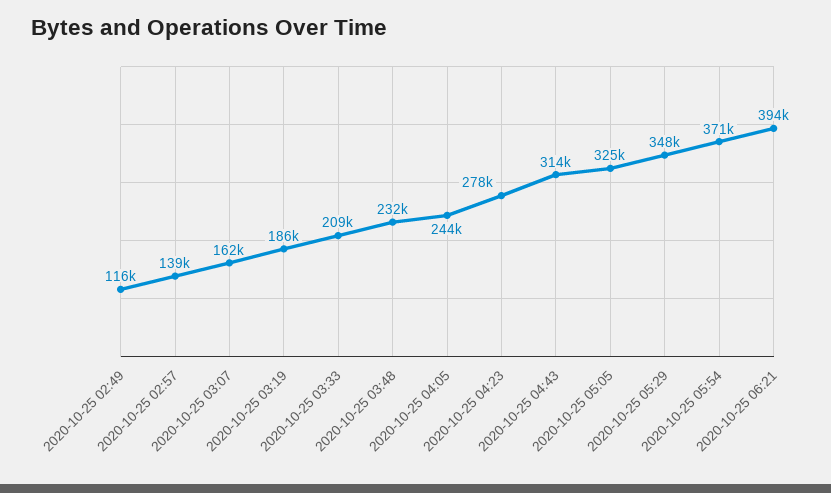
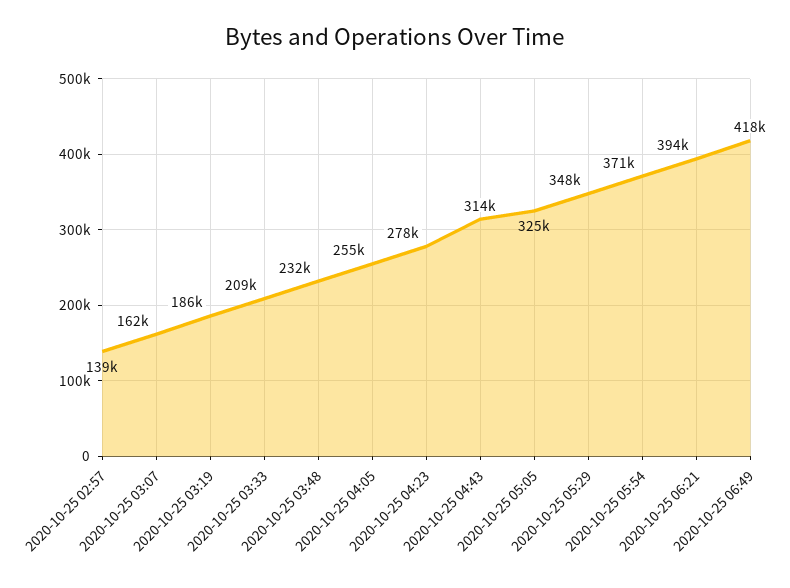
2020-10-25 02:49: 116000 -> none
2020-10-25 04:05: 244000 -> 255000
2020-10-25 06:49: none -> 418000

